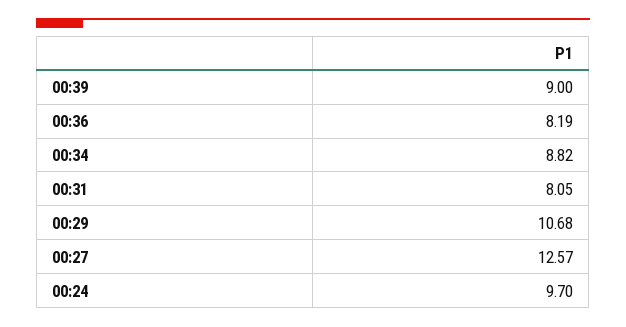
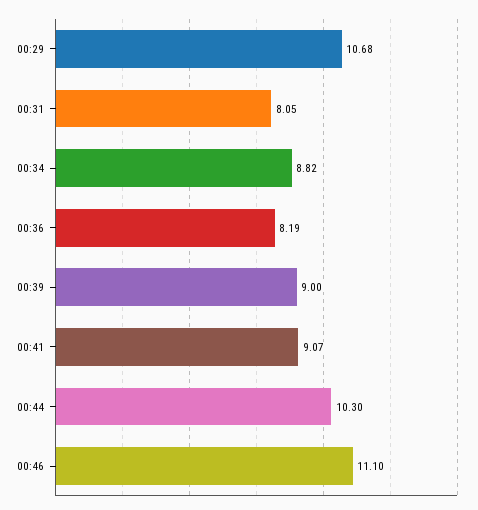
00:27: 12.57 -> none
00:24: 9.7 -> none
00:41: none -> 9.07
00:44: none -> 10.3
00:46: none -> 11.1

